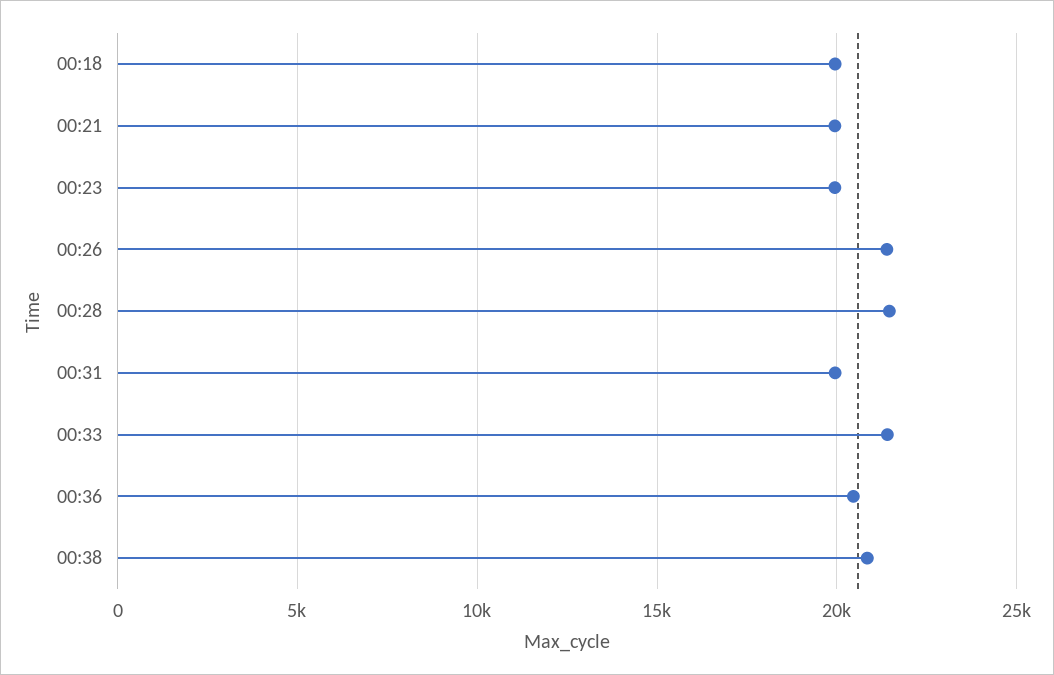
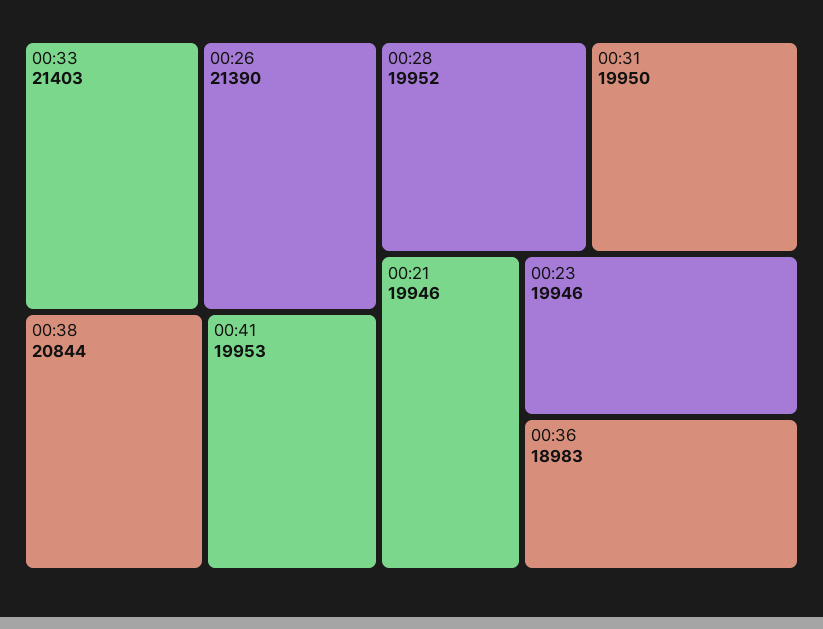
00:18: 20000 -> none
00:28: 21500 -> 19952
00:36: 20500 -> 18983
00:41: none -> 19953

